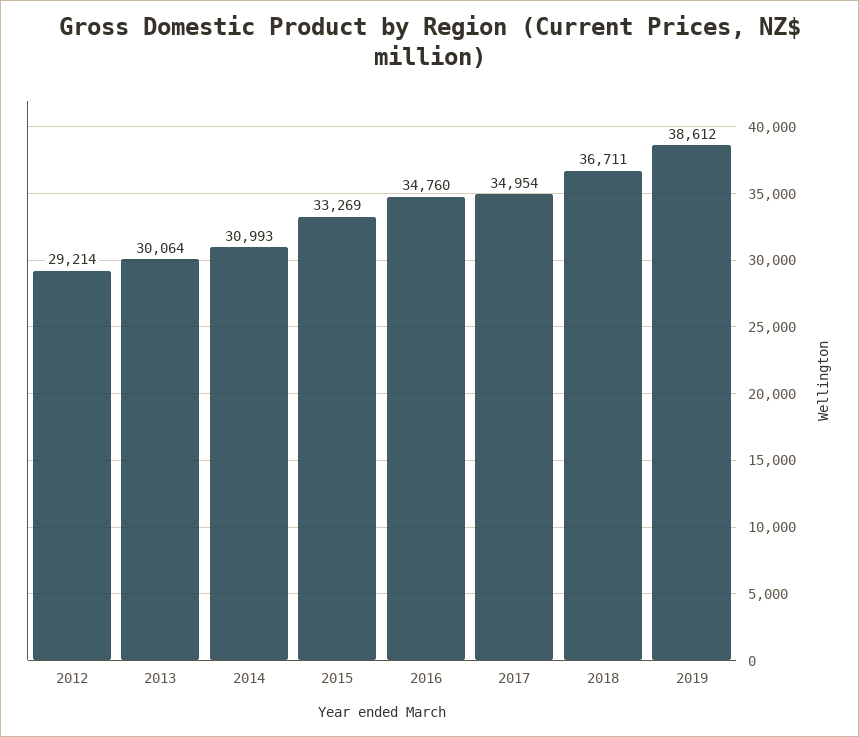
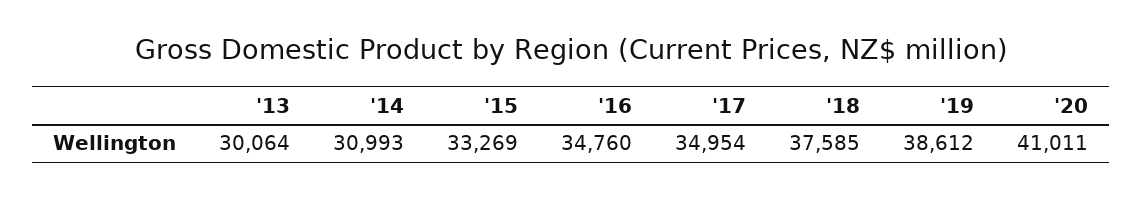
2012: 29214 -> none
2018: 36711 -> 37585
'20: none -> 41011

